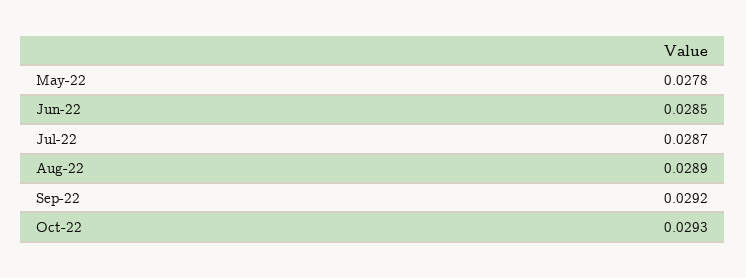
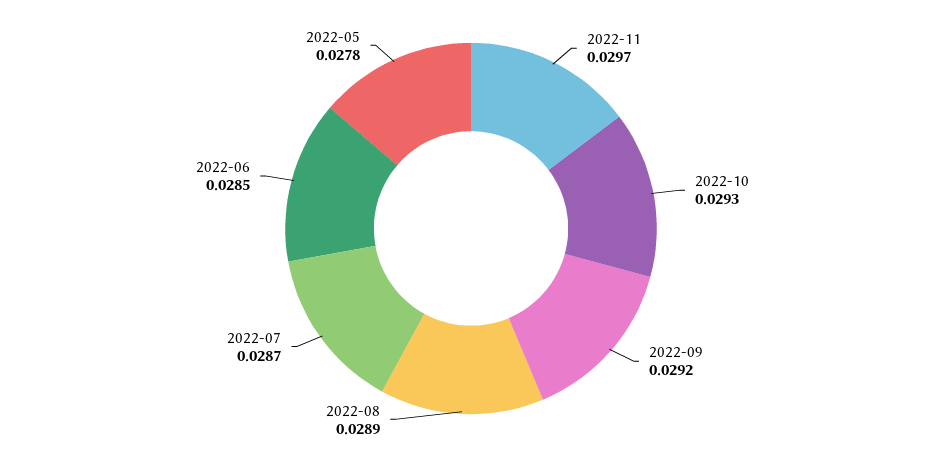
2022-11: none -> 0.0297

